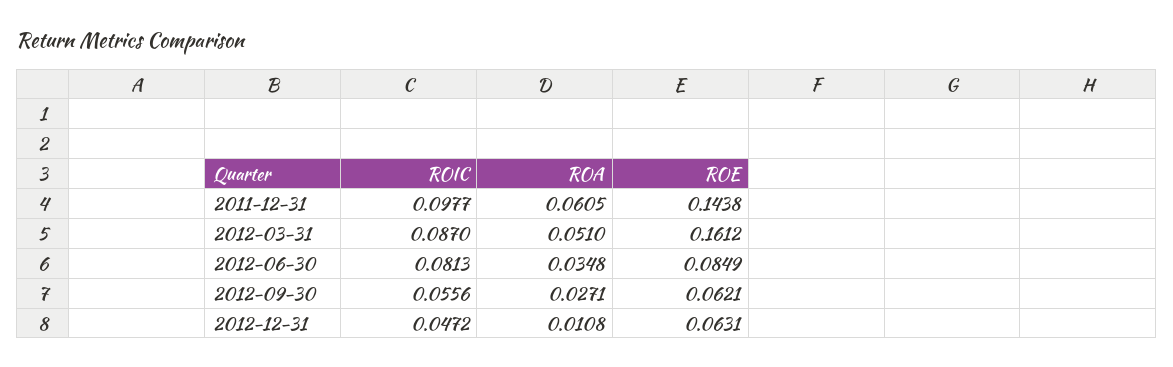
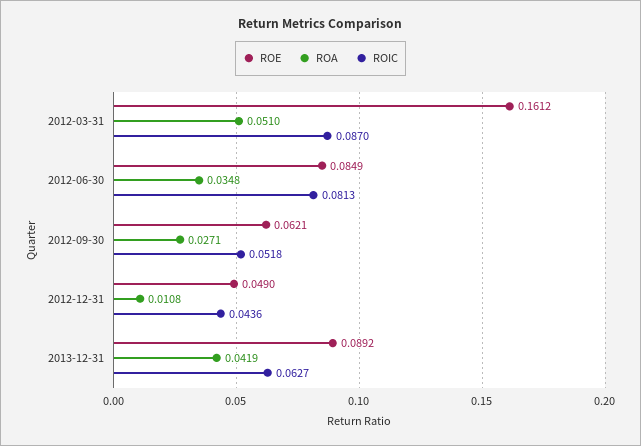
ROIC, 2011-12-31: 0.0977 -> none
ROA, 2011-12-31: 0.0605 -> none
ROE, 2011-12-31: 0.1438 -> none
ROIC, 2012-09-30: 0.0556 -> 0.0518
ROIC, 2012-12-31: 0.0472 -> 0.0436
ROE, 2012-12-31: 0.0631 -> 0.049
ROE, 2013-12-31: none -> 0.0892
ROA, 2013-12-31: none -> 0.0419
ROIC, 2013-12-31: none -> 0.0627

